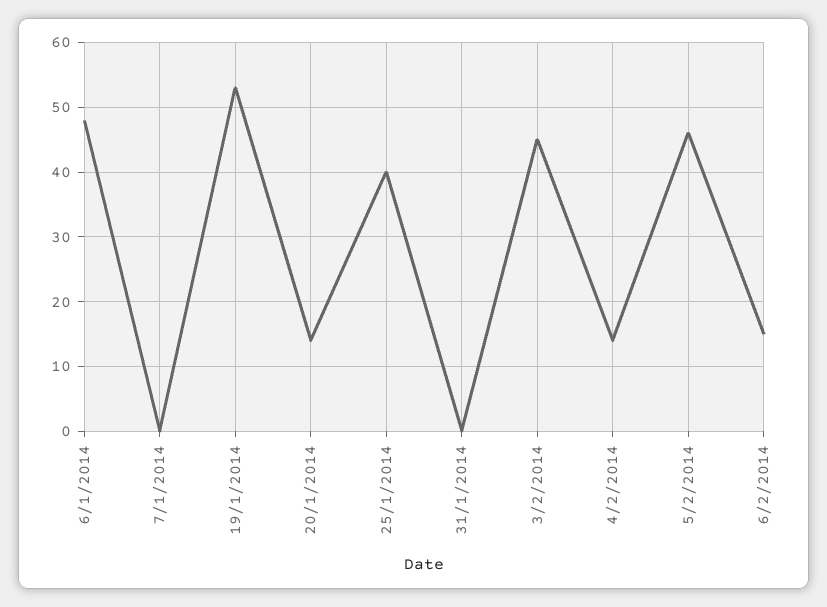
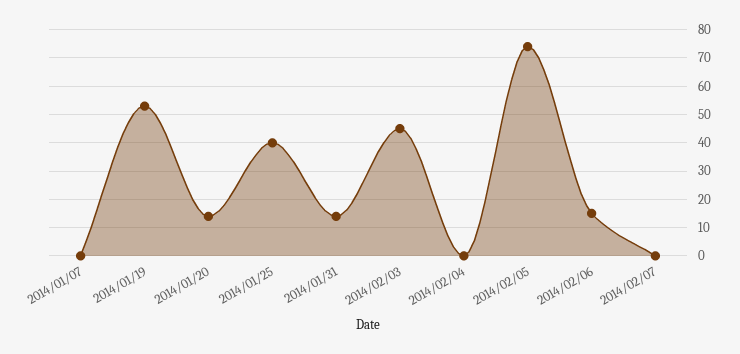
6/1/2014: 48 -> none
31/1/2014: 0 -> 15
4/2/2014: 14 -> 0
5/2/2014: 46 -> 75
2014/02/07: none -> 0

